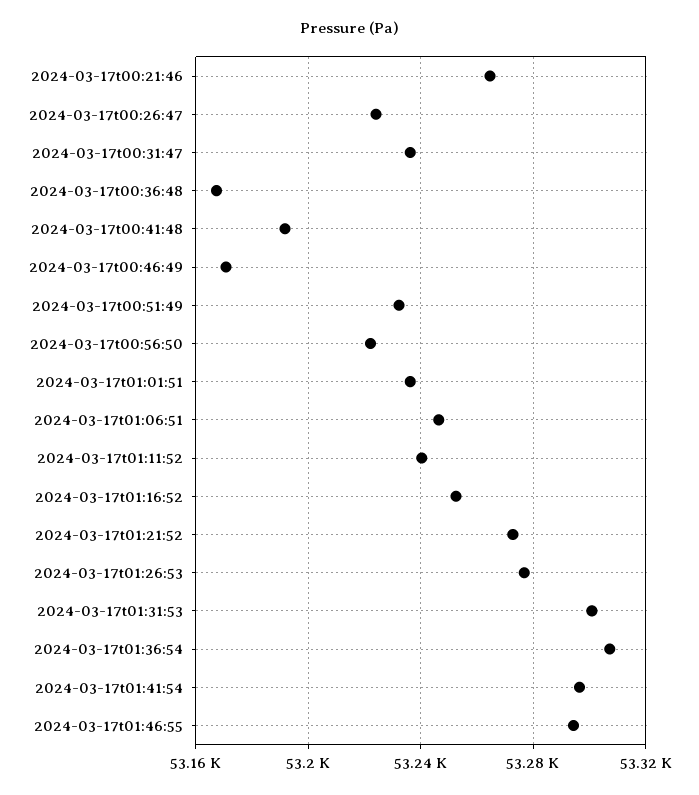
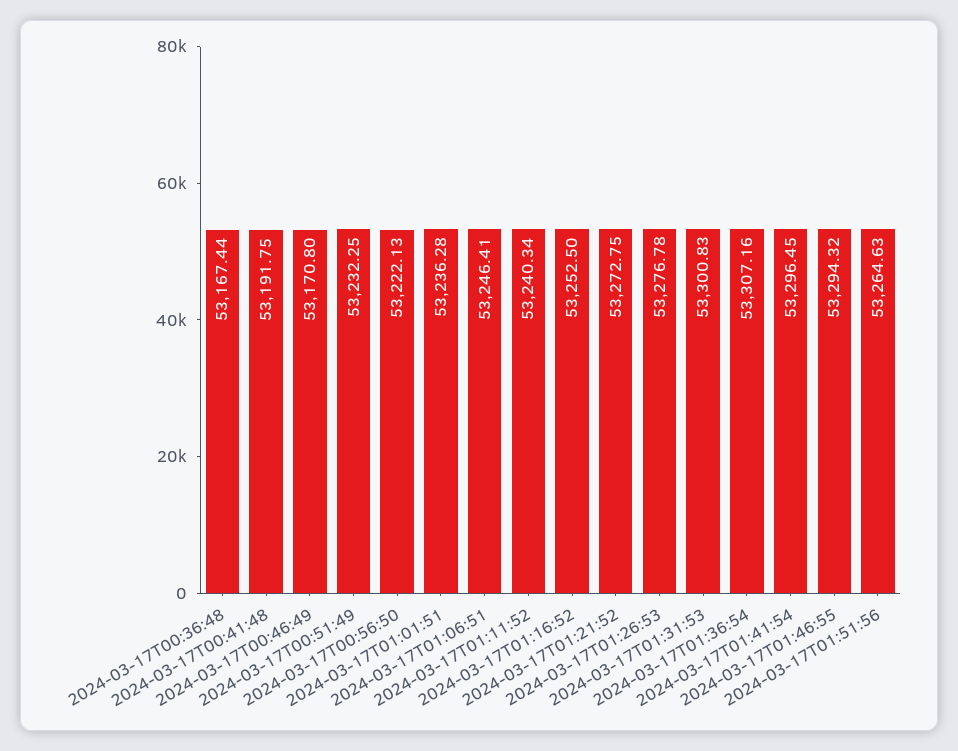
2024-03-17t00:21:46: 53265 -> none
2024-03-17t00:26:47: 53225 -> none
2024-03-17t00:31:47: 53235 -> none
2024-03-17T01:51:56: none -> 53264.63

